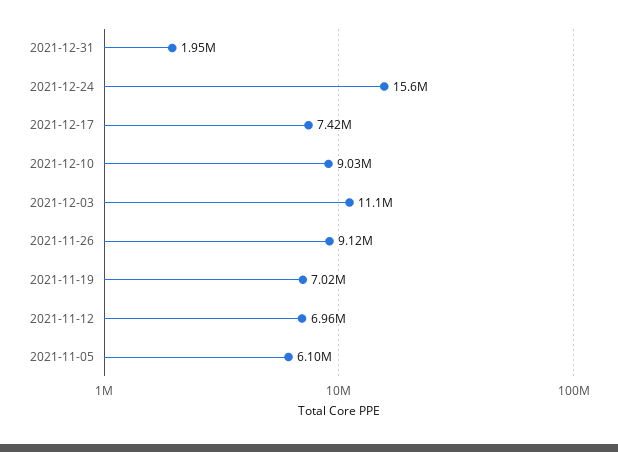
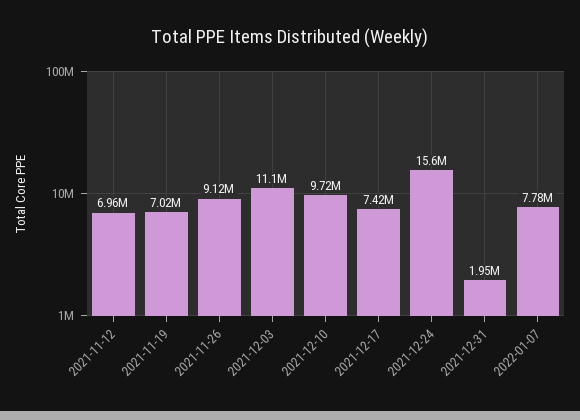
2021-12-10: 9030000 -> 9720000
2021-11-05: 6100000 -> none
2022-01-07: none -> 7780000

